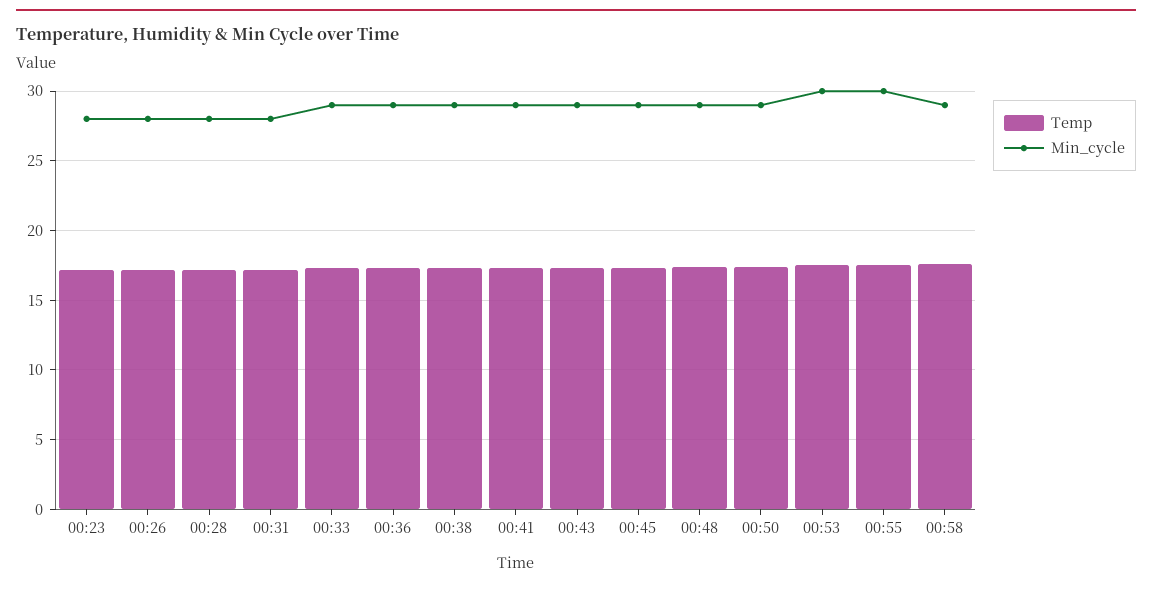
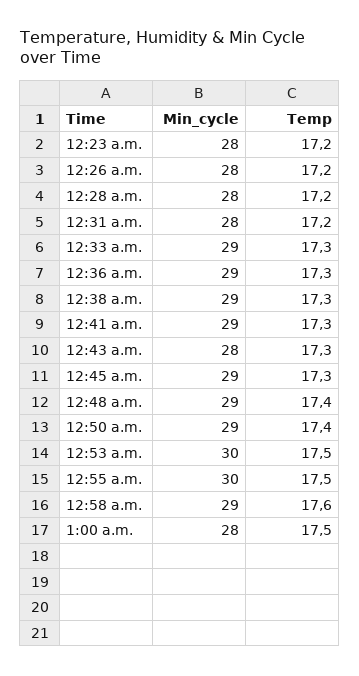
Min_cycle, 00:43: 29 -> 28
Min_cycle, 1:00 a.m.: none -> 28
Temp, 1:00 a.m.: none -> 17.5

